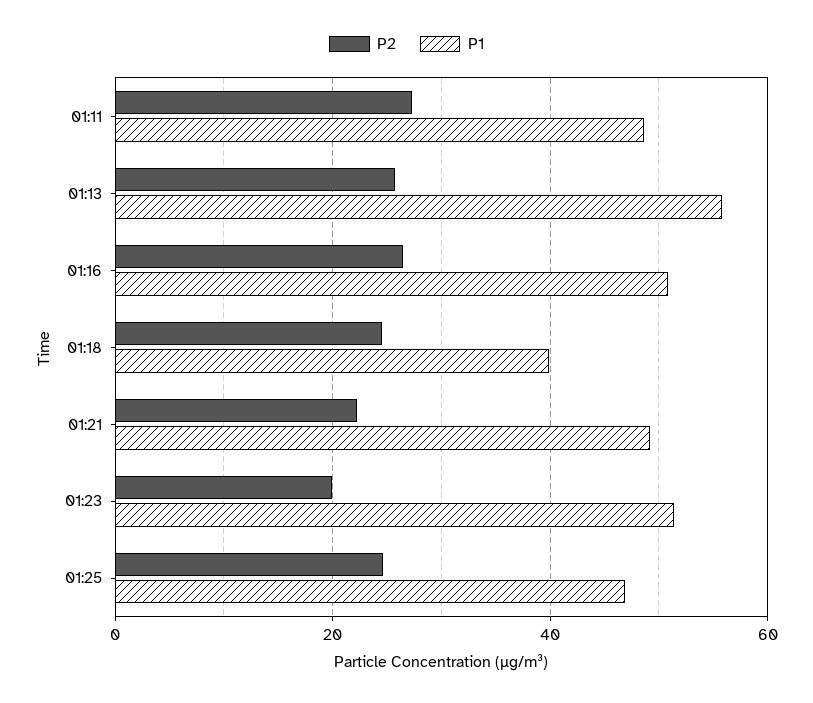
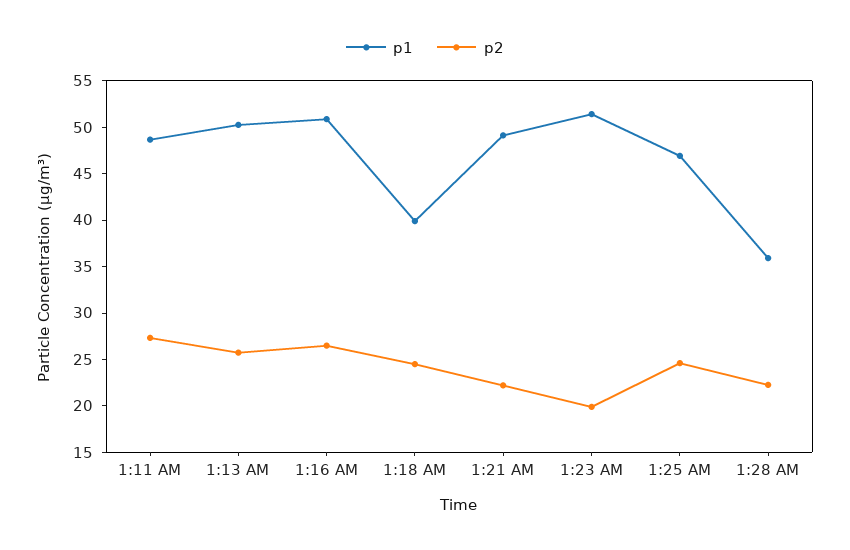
P1, 01:13: 56 -> 50
P1, 1:28 AM: none -> 36
P2, 1:28 AM: none -> 22

